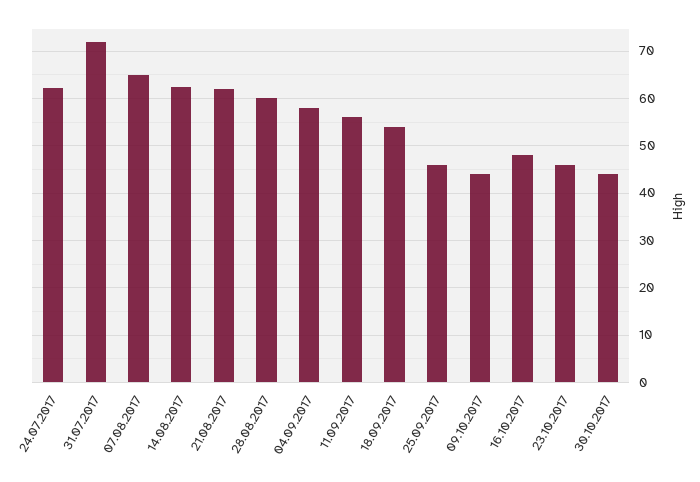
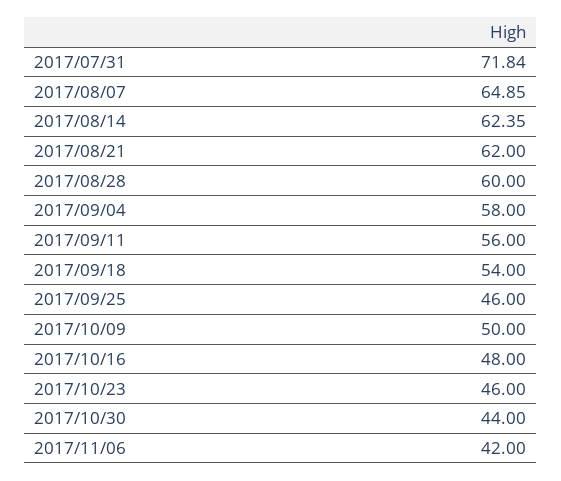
24.07.2017: 62 -> none
09.10.2017: 44 -> 50
2017/11/06: none -> 42

